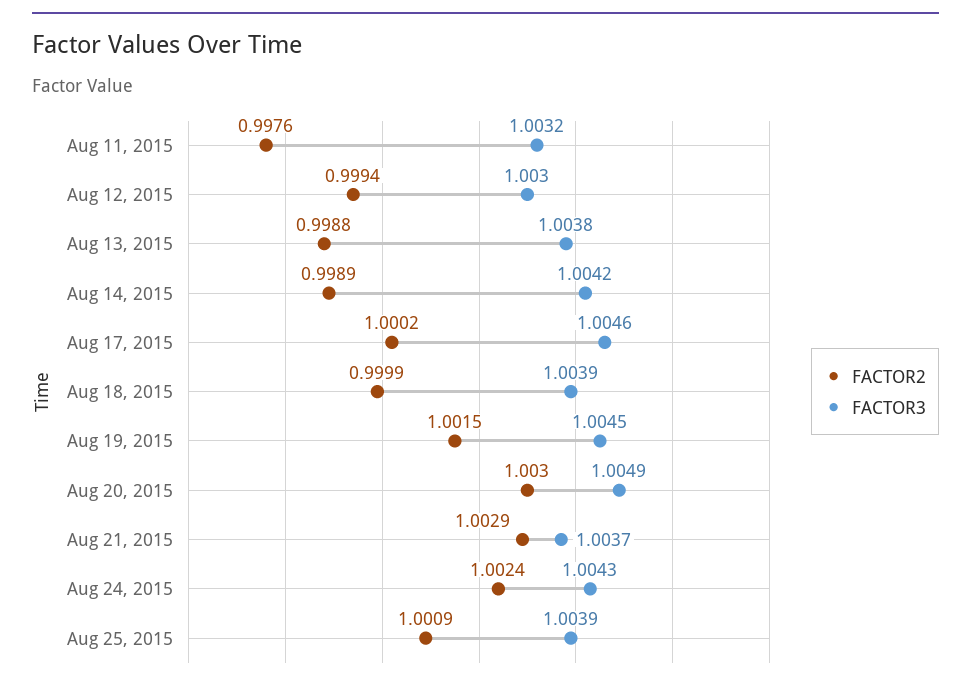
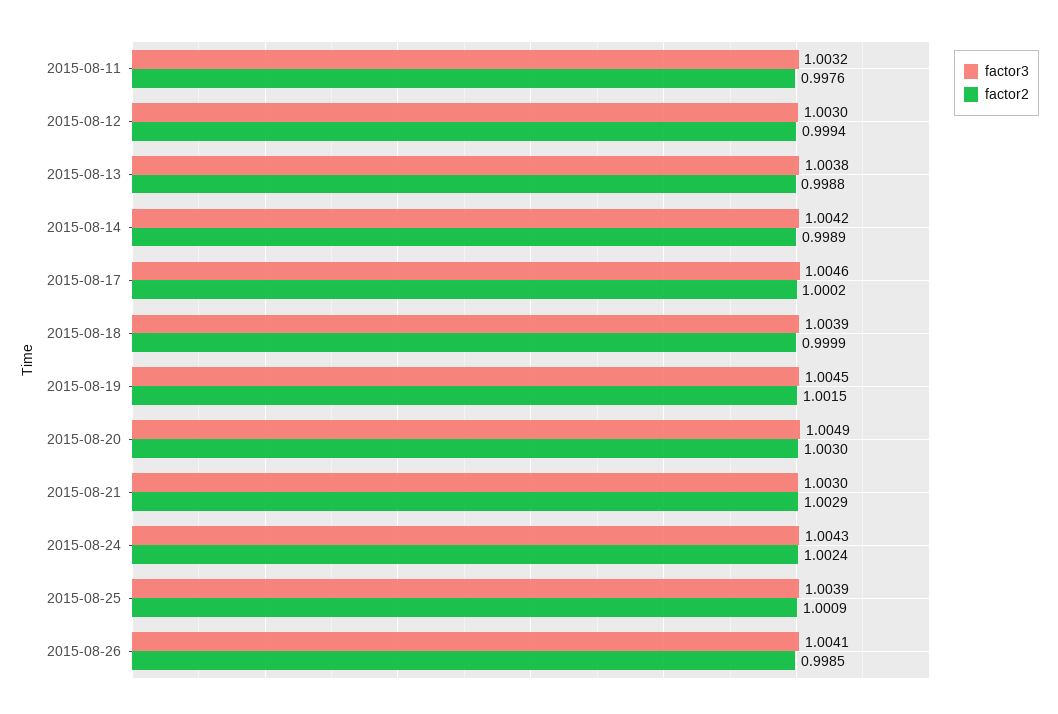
FACTOR3, Aug 21, 2015: 1.0037 -> 1.003
FACTOR3, 2015-08-26: none -> 1.0041
FACTOR2, 2015-08-26: none -> 0.9985

